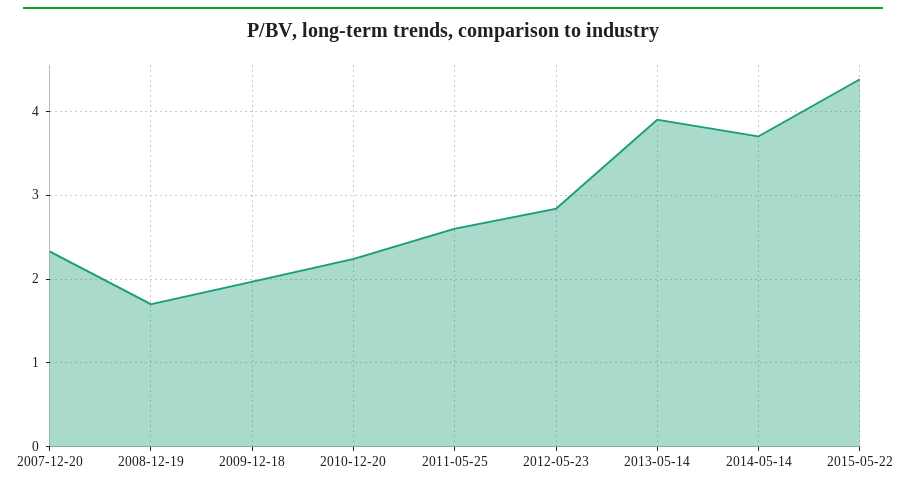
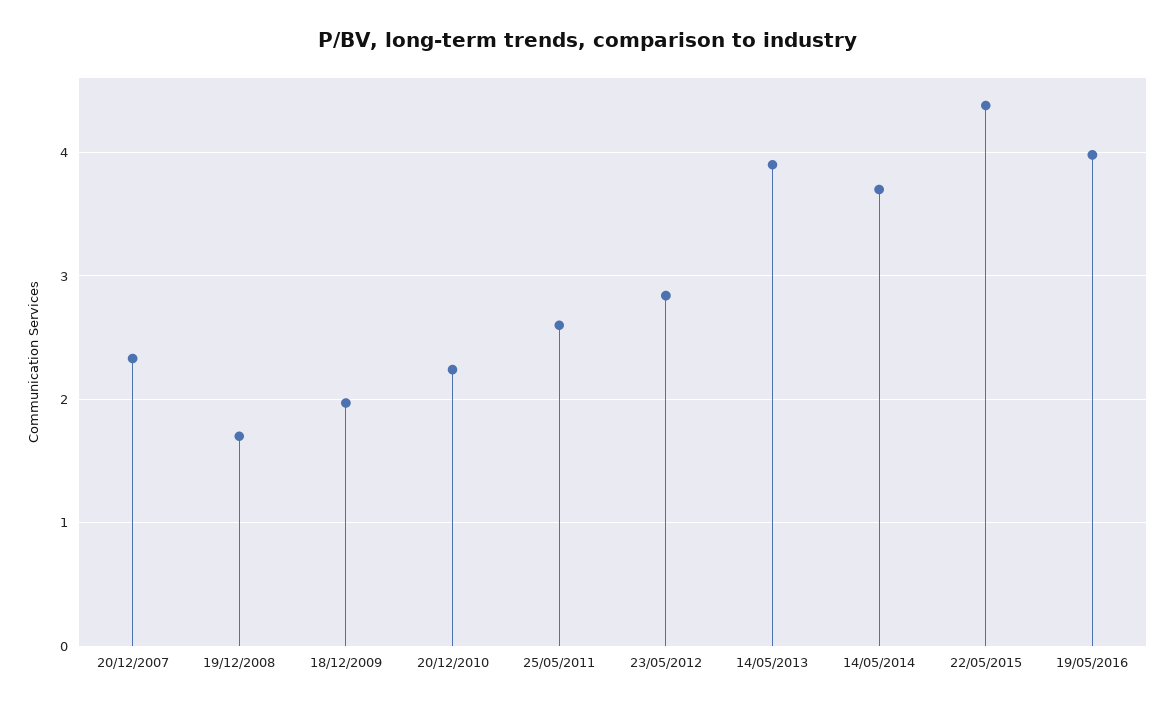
19/05/2016: none -> 4

